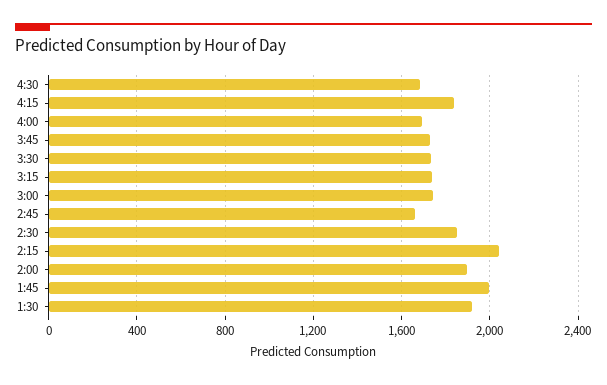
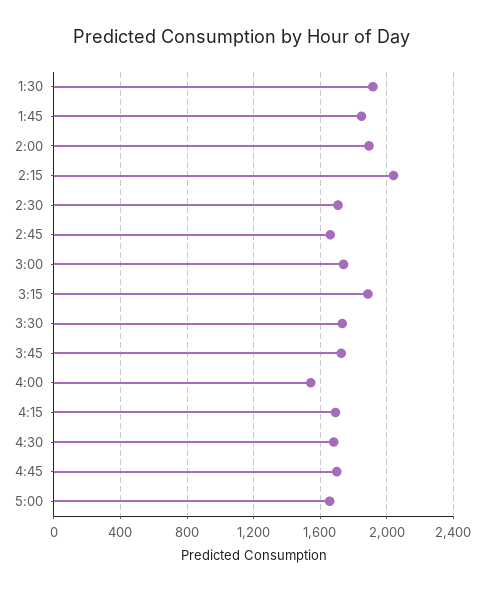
4:15: 1850 -> 1700
4:00: 1700 -> 1550
3:15: 1750 -> 1900
2:30: 1850 -> 1700
1:45: 2000 -> 1850
4:45: none -> 1700
5:00: none -> 1650

